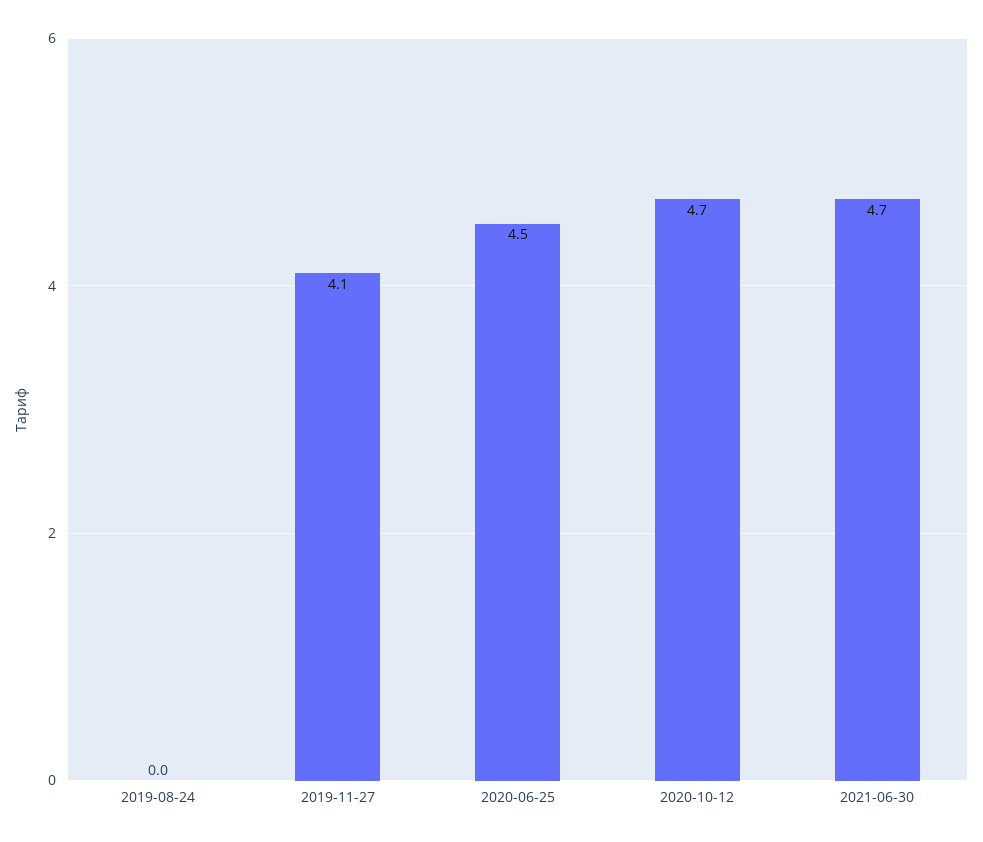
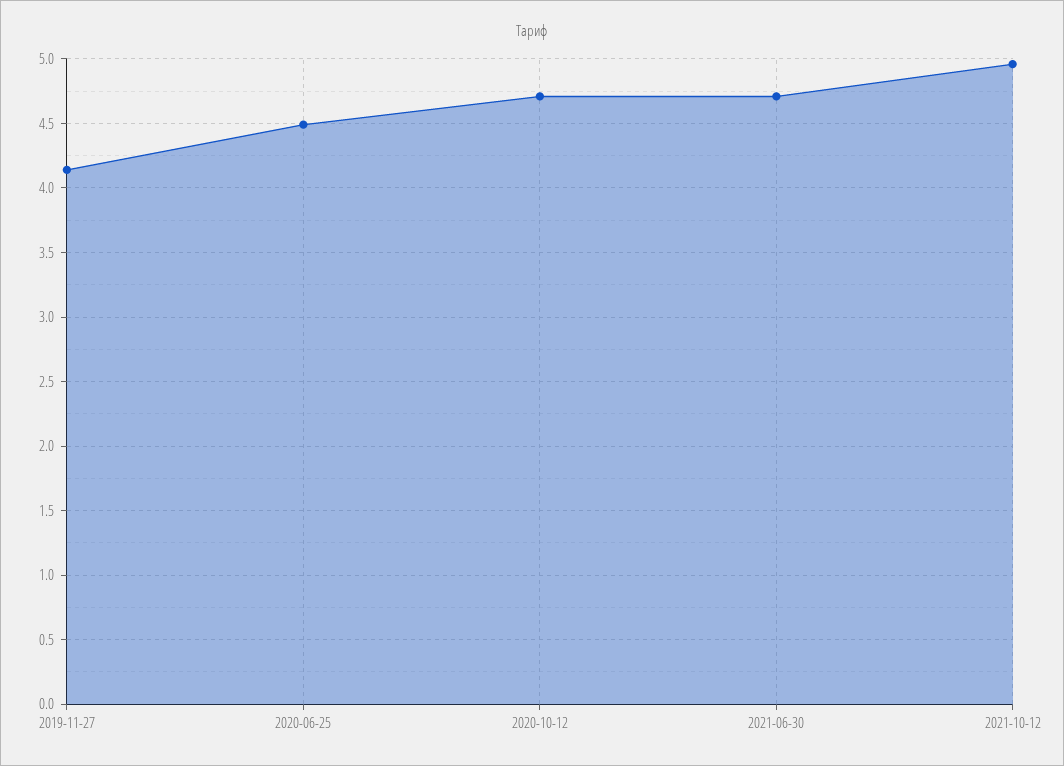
2019-08-24: 0 -> none
2021-10-12: none -> 4.95

